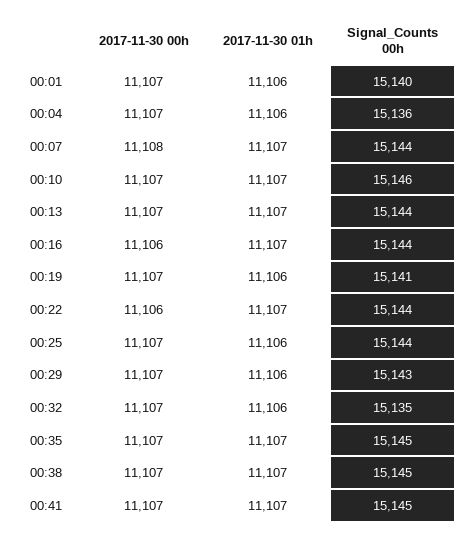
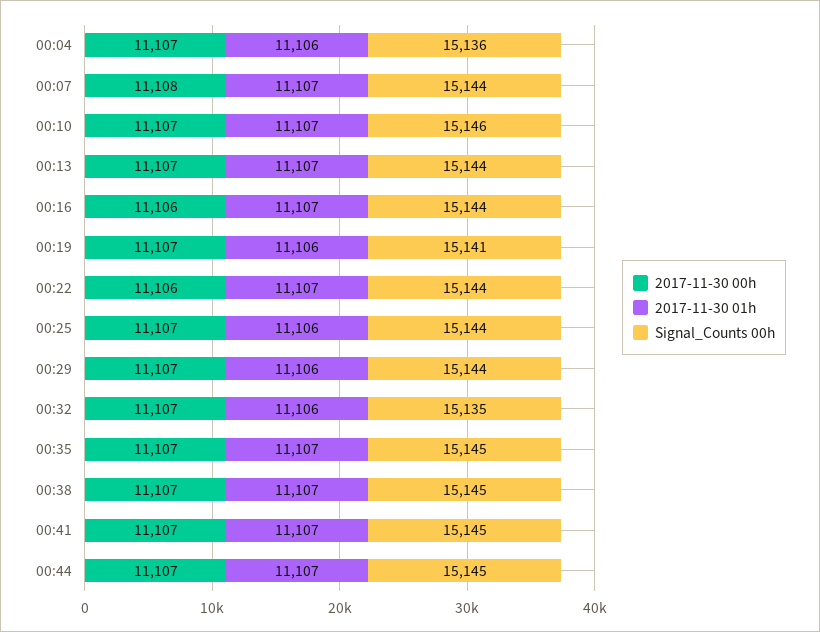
2017-11-30 00h, 00:01: 11107 -> none
2017-11-30 01h, 00:01: 11106 -> none
Signal_Counts 00h, 00:01: 15140 -> none
Signal_Counts 00h, 00:29: 15143 -> 15144
2017-11-30 00h, 00:44: none -> 11107
2017-11-30 01h, 00:44: none -> 11107
Signal_Counts 00h, 00:44: none -> 15145

